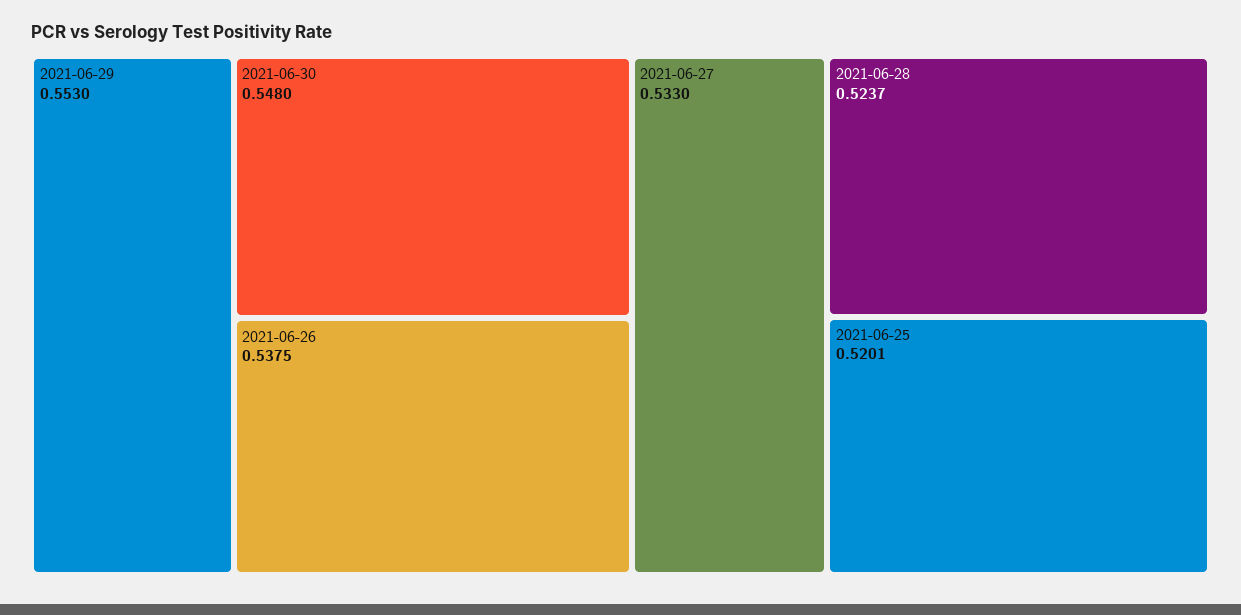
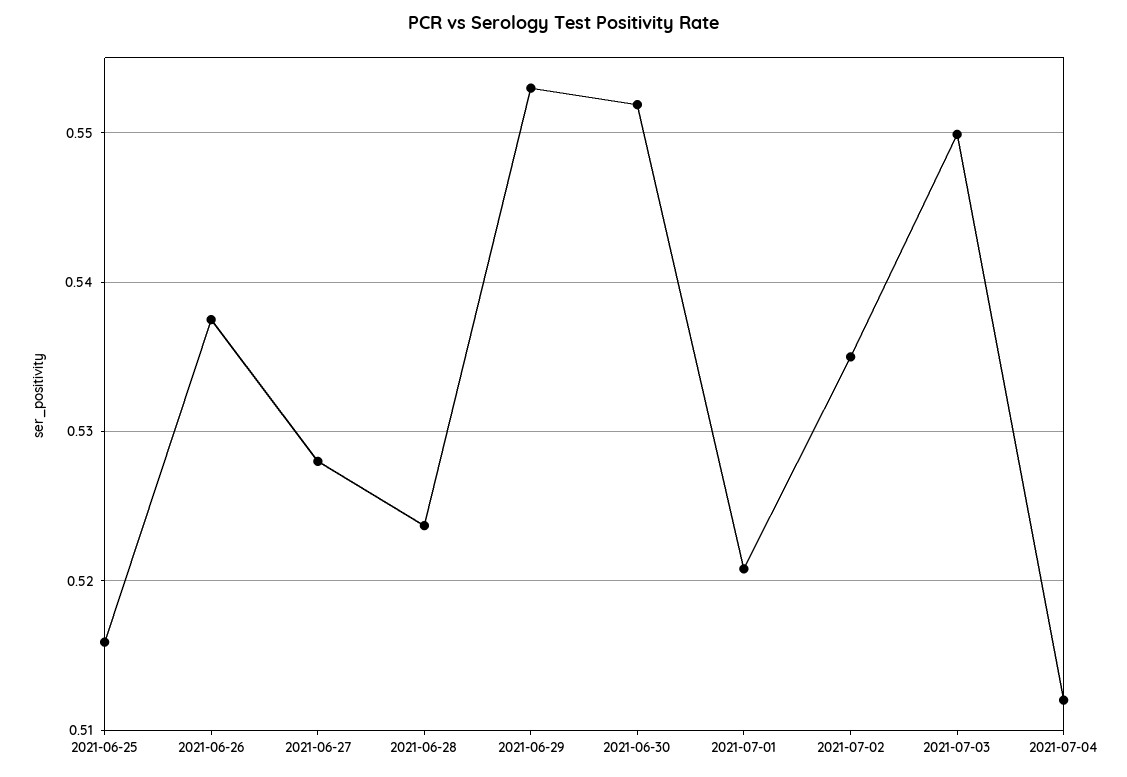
2021-06-30: 0.548 -> 0.552
2021-06-27: 0.533 -> 0.528
2021-06-25: 0.5201 -> 0.516
2021-07-01: none -> 0.521
2021-07-02: none -> 0.535
2021-07-03: none -> 0.55
2021-07-04: none -> 0.512

